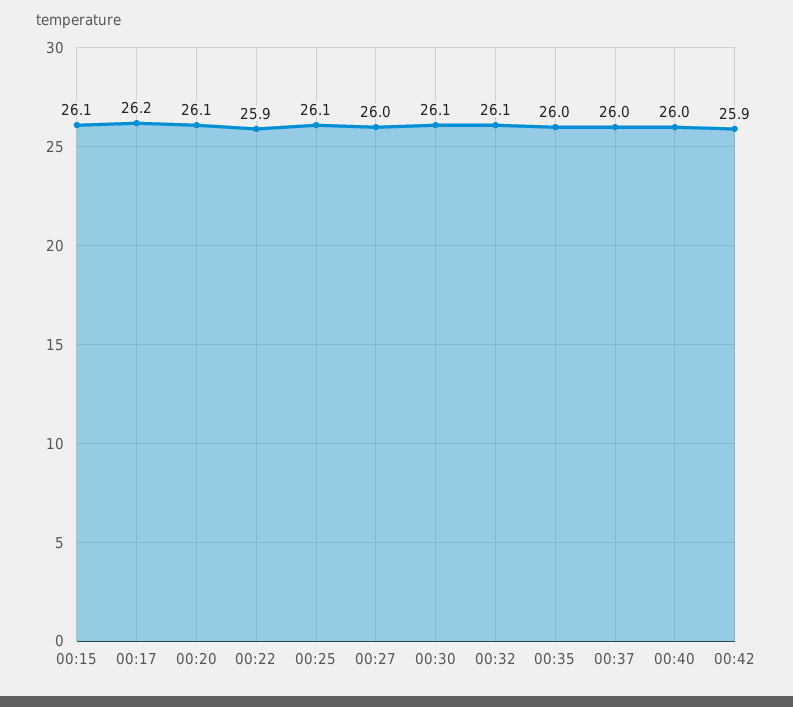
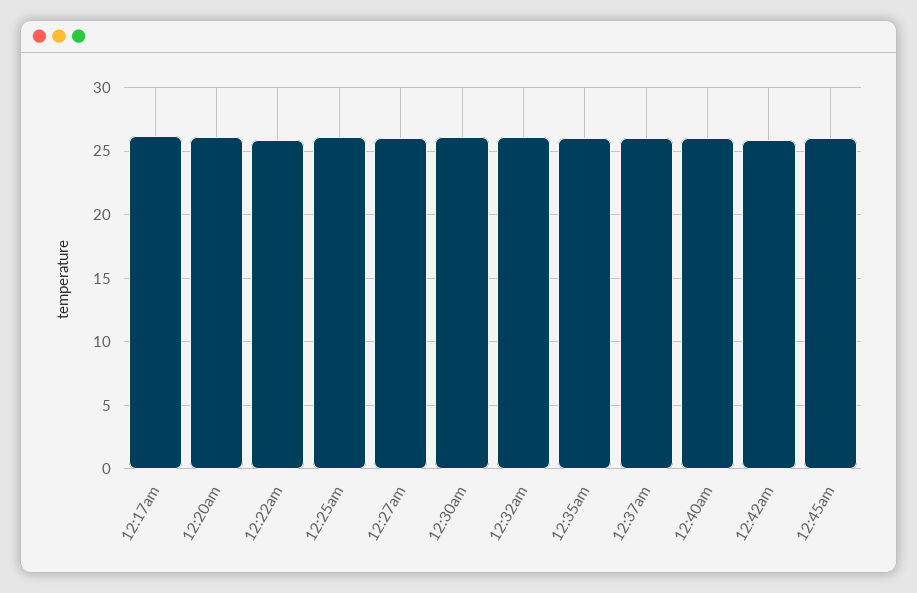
00:15: 26.1 -> none
12:45am: none -> 26

